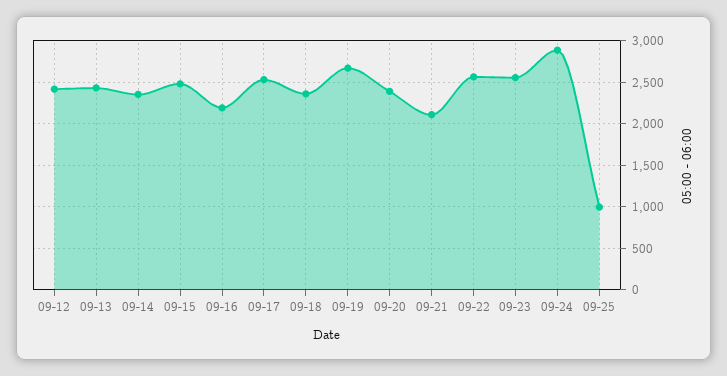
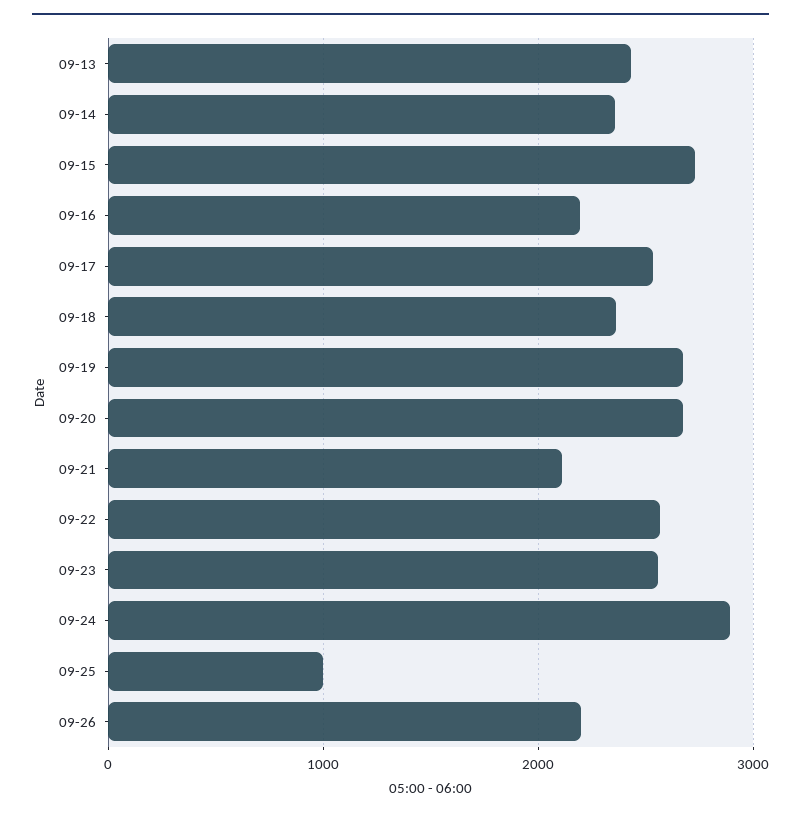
09-12: 2400 -> none
09-15: 2500 -> 2700
09-20: 2400 -> 2700
09-26: none -> 2200

